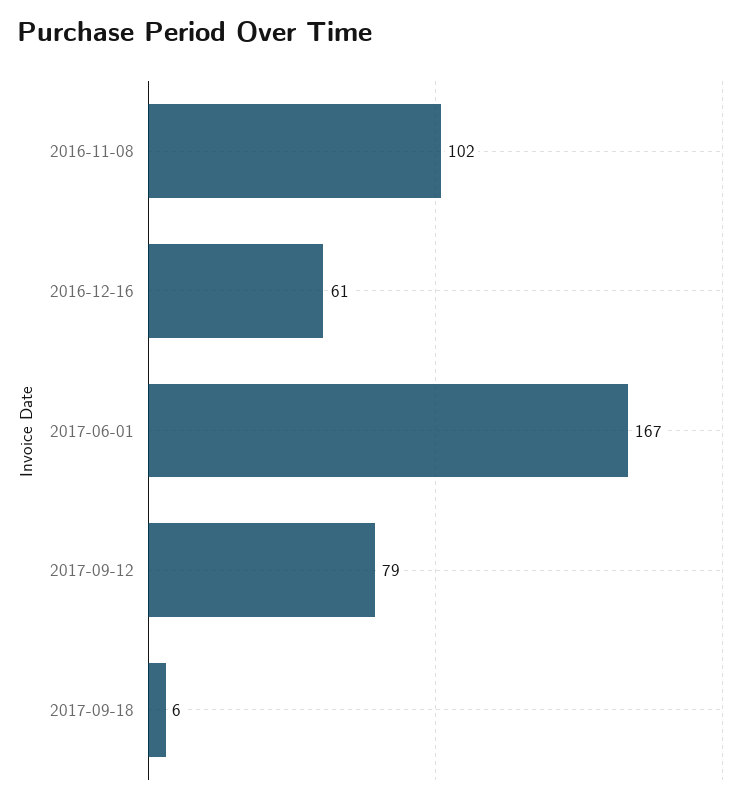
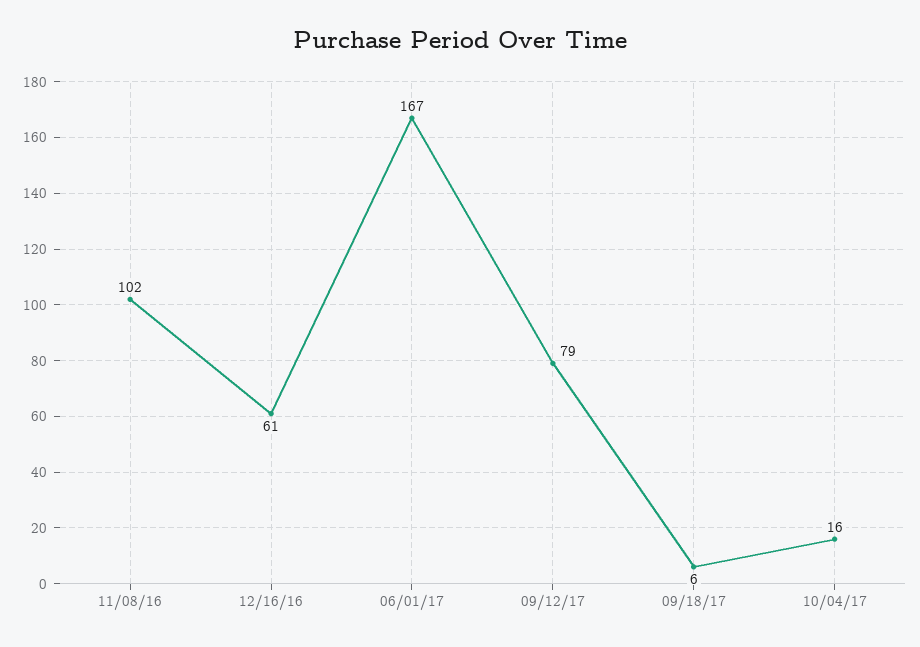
10/04/17: none -> 16

